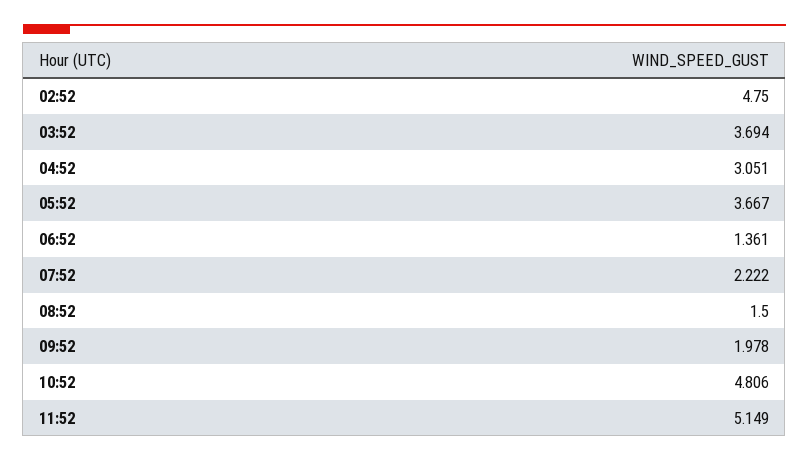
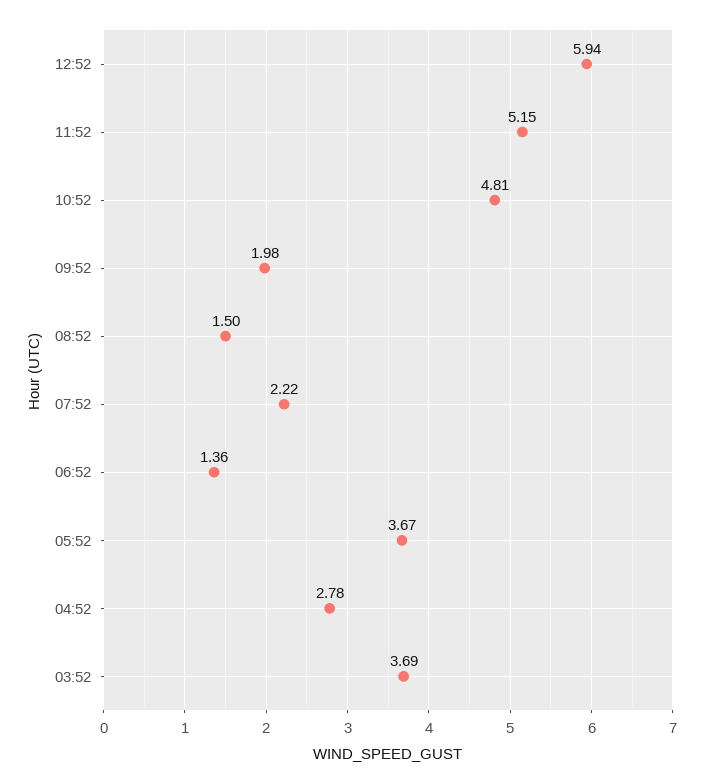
02:52: 4.75 -> none
04:52: 3.051 -> 2.78
12:52: none -> 5.94

